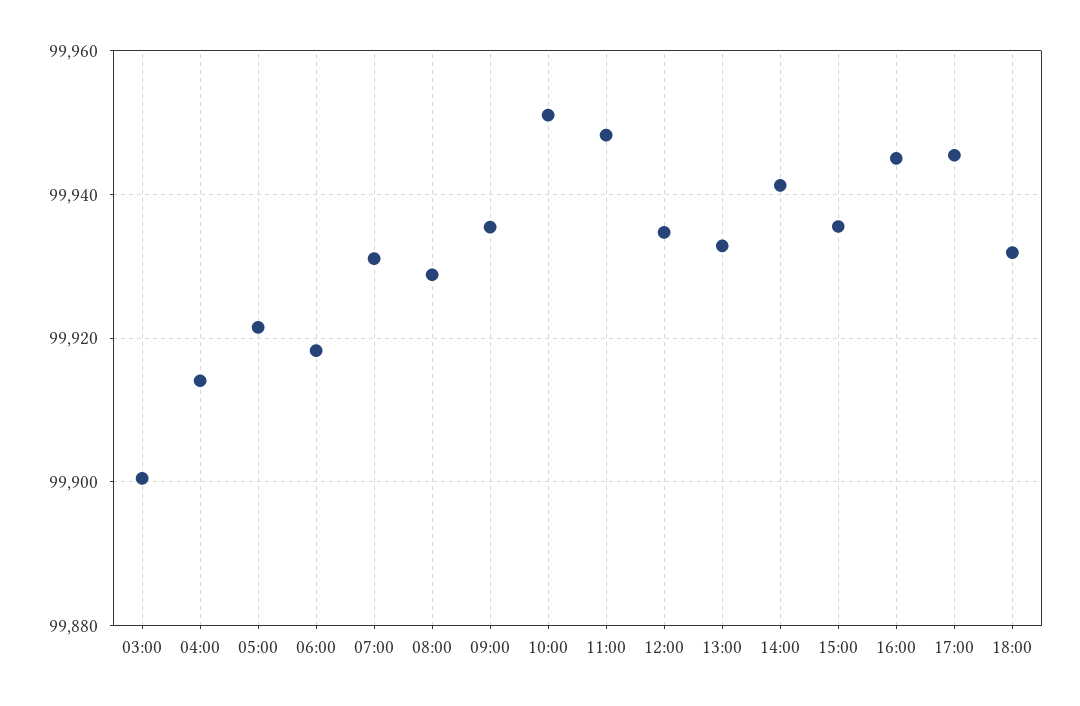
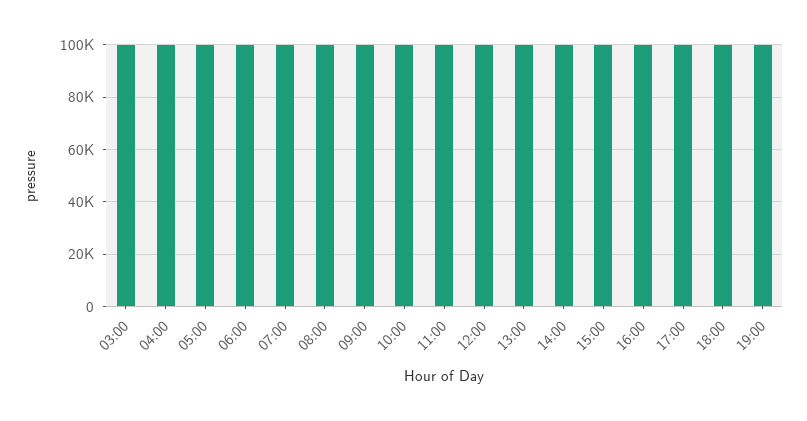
19:00: none -> 100000

